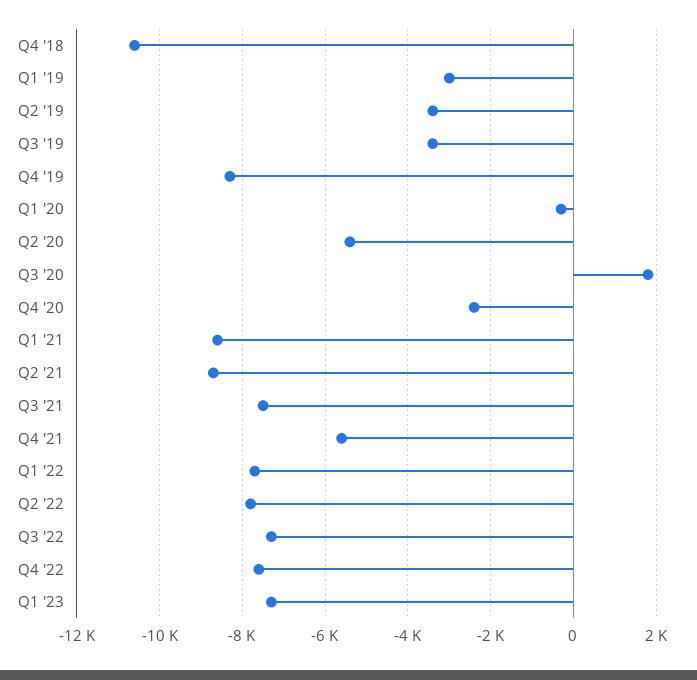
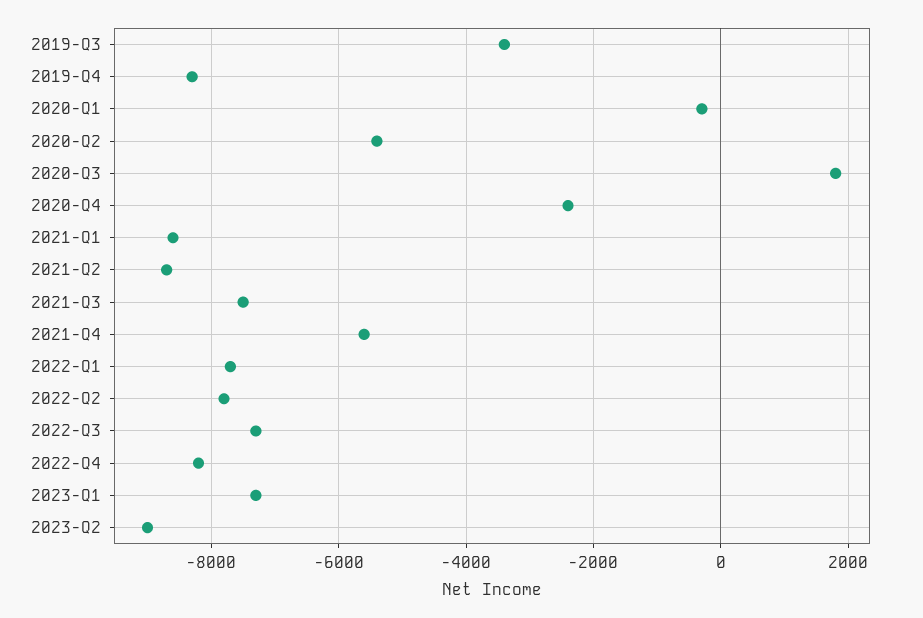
Q4 '18: -10600 -> none
Q1 '19: -3000 -> none
Q2 '19: -3400 -> none
Q4 '22: -7600 -> -8200
2023-Q2: none -> -9000

